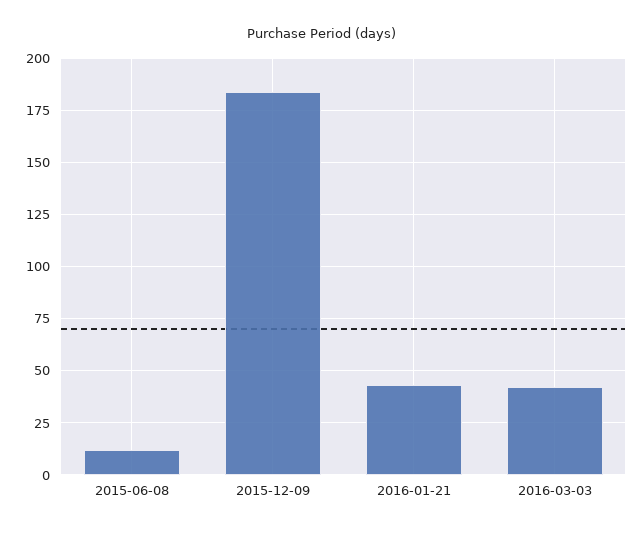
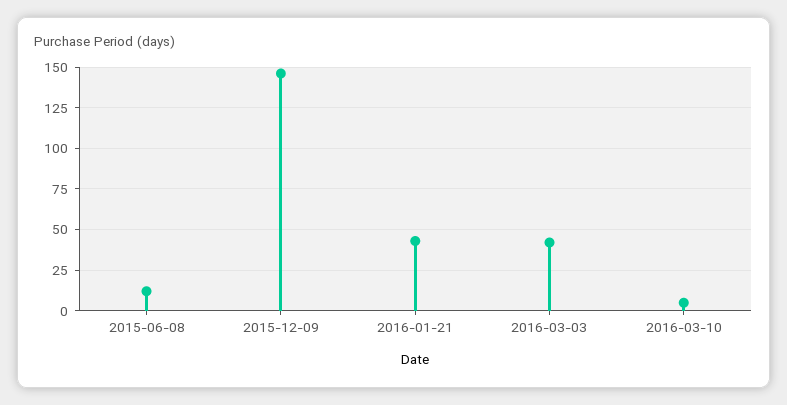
2015-12-09: 185 -> 145
2016-03-10: none -> 5

